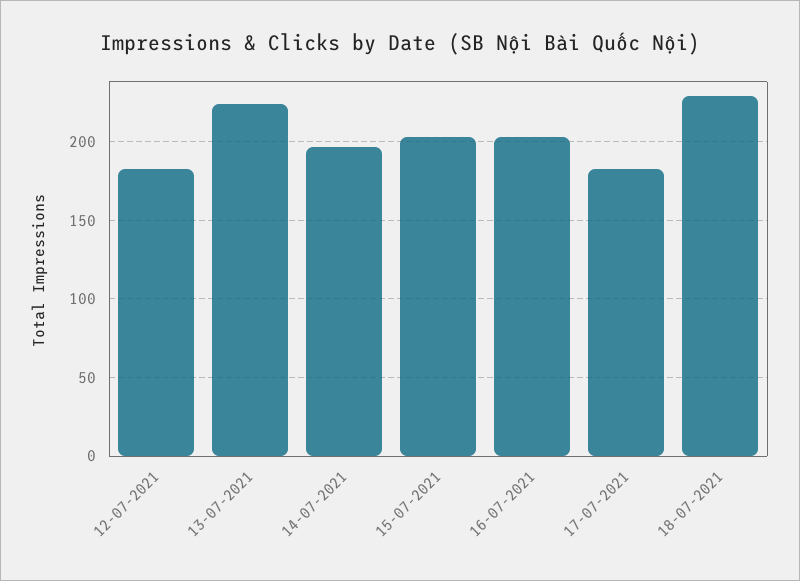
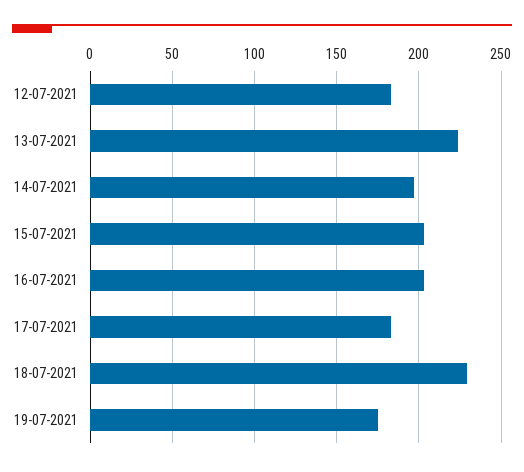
19-07-2021: none -> 175

